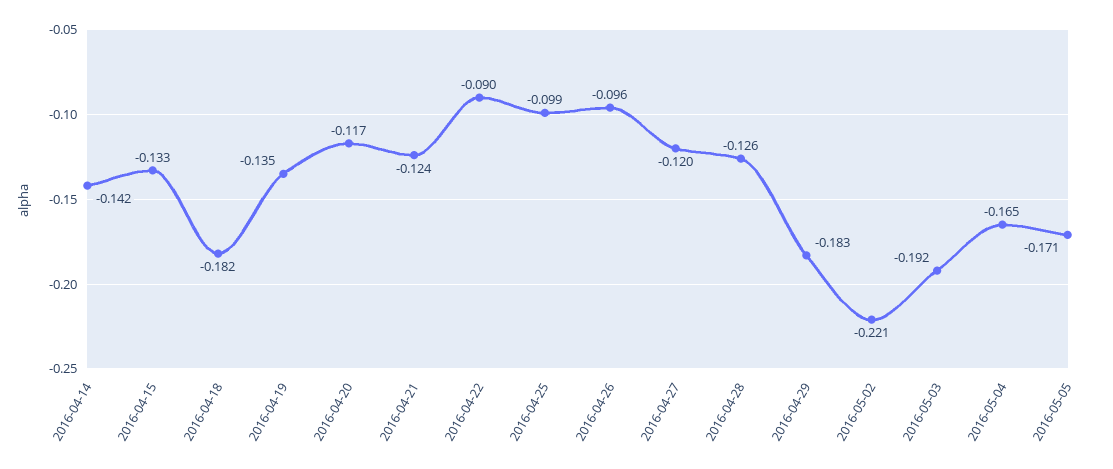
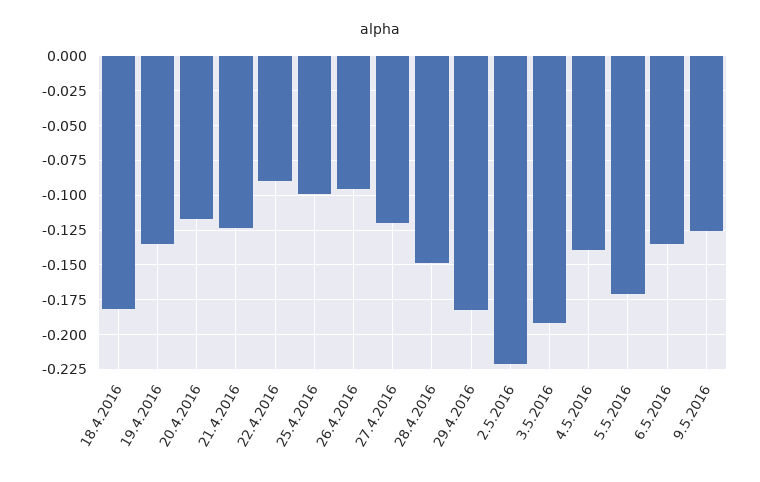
2016-04-14: -0.142 -> none
2016-04-15: -0.133 -> none
2016-04-28: -0.126 -> -0.15
2016-05-04: -0.165 -> -0.14
6.5.2016: none -> -0.135
9.5.2016: none -> -0.125

